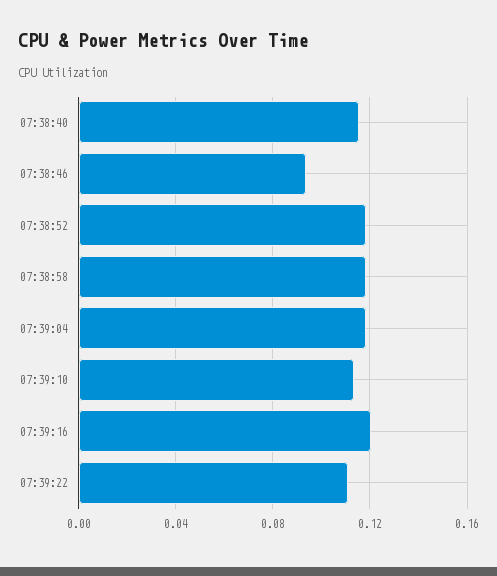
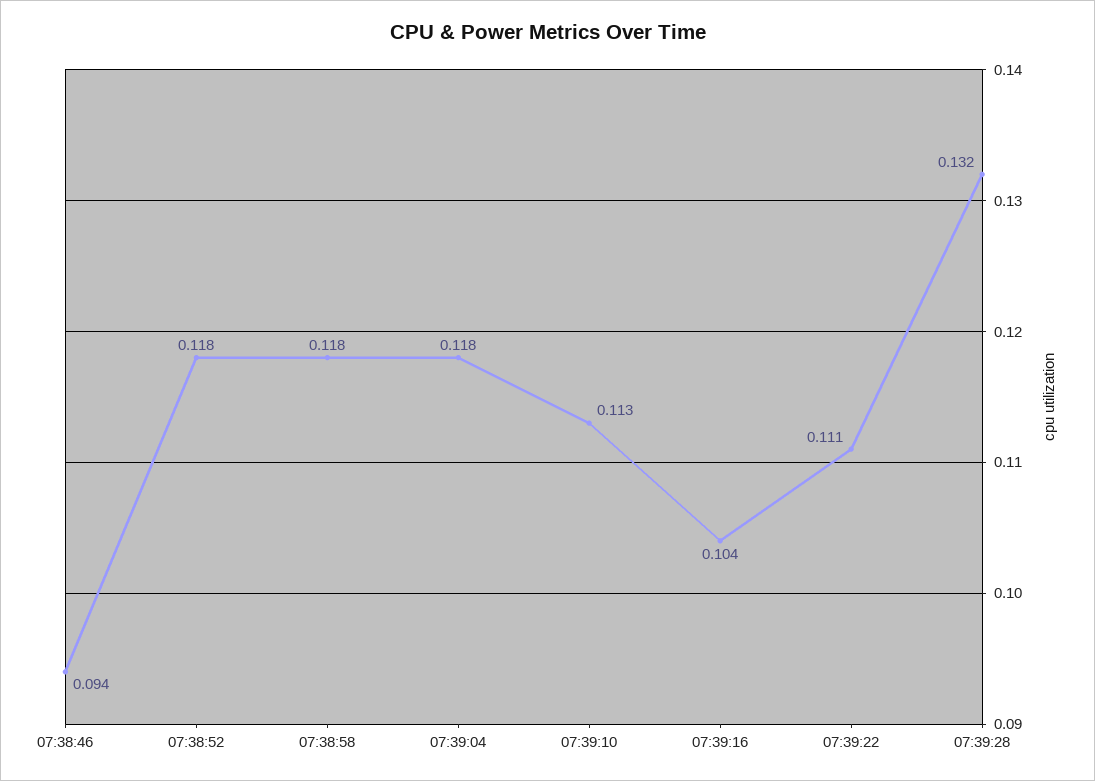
07:38:40: 0.115 -> none
07:39:16: 0.12 -> 0.104
07:39:28: none -> 0.132

